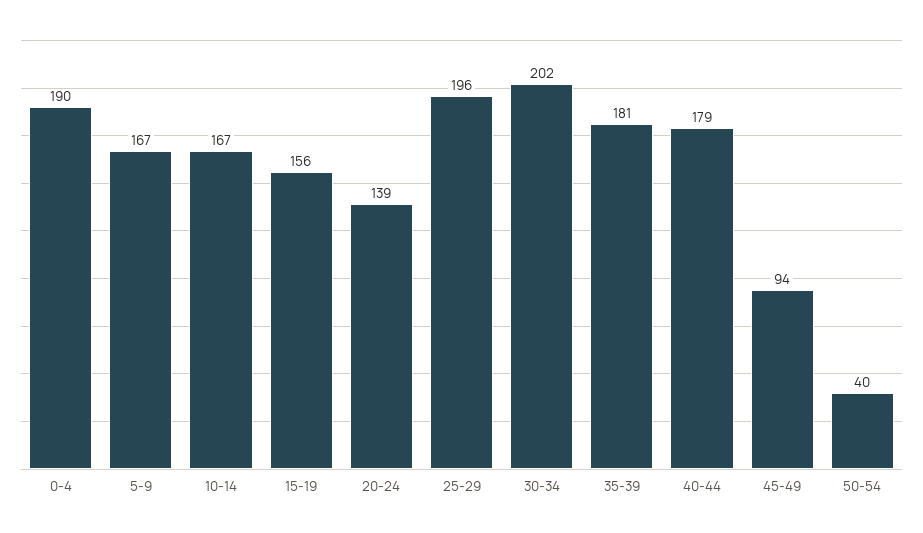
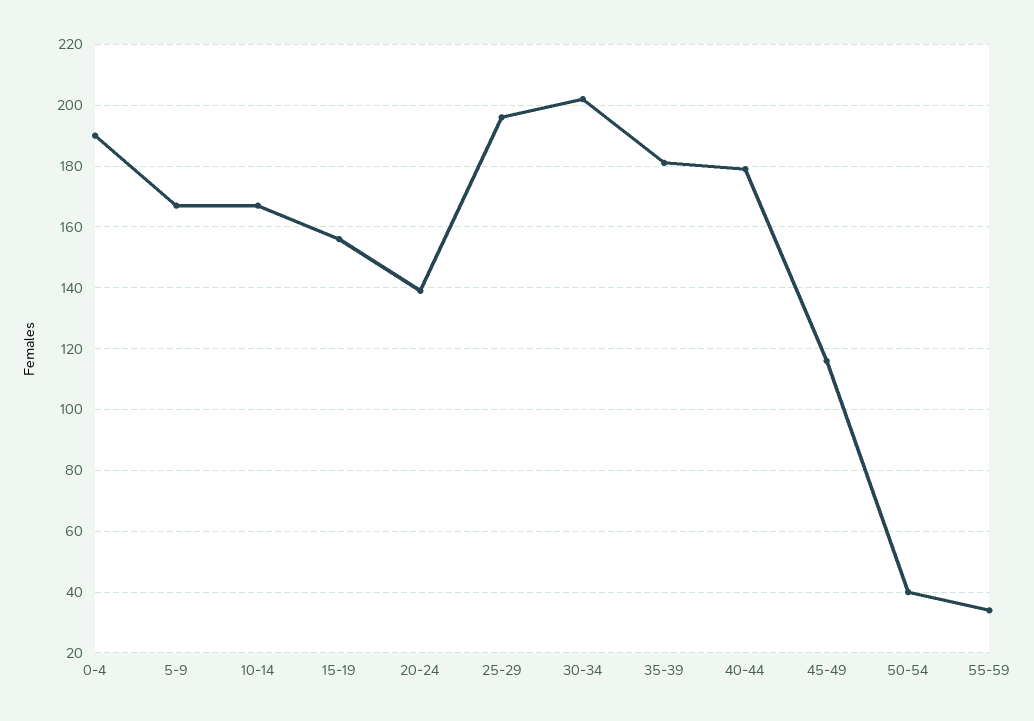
45-49: 94 -> 115
55-59: none -> 35

